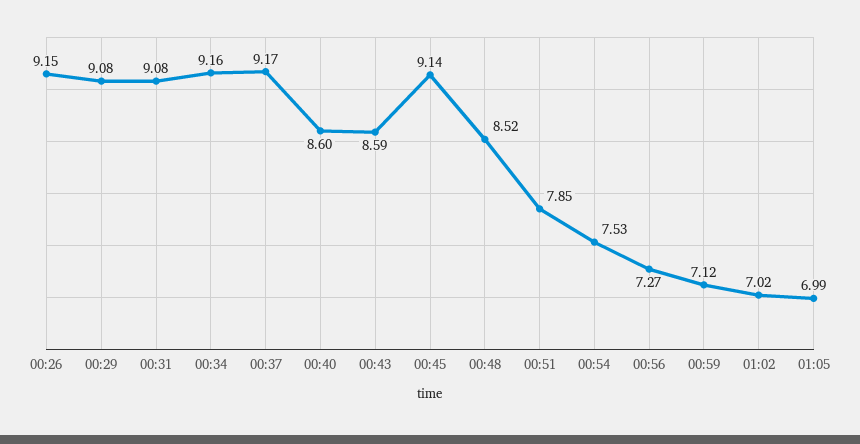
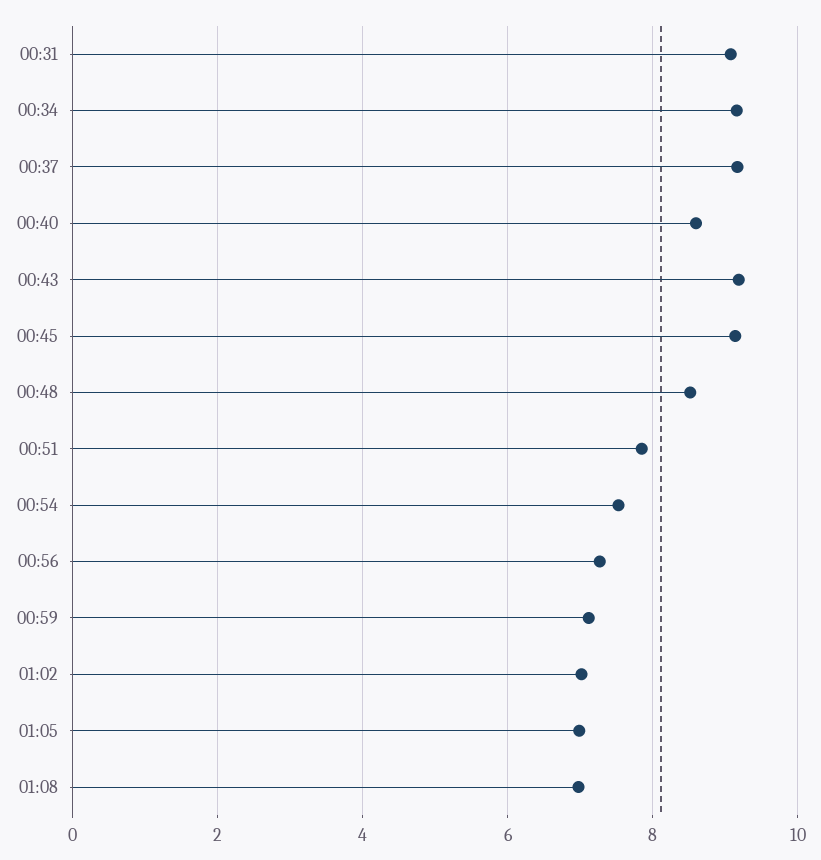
00:26: 9.15 -> none
00:29: 9.08 -> none
00:43: 8.59 -> 9.2
01:08: none -> 7

